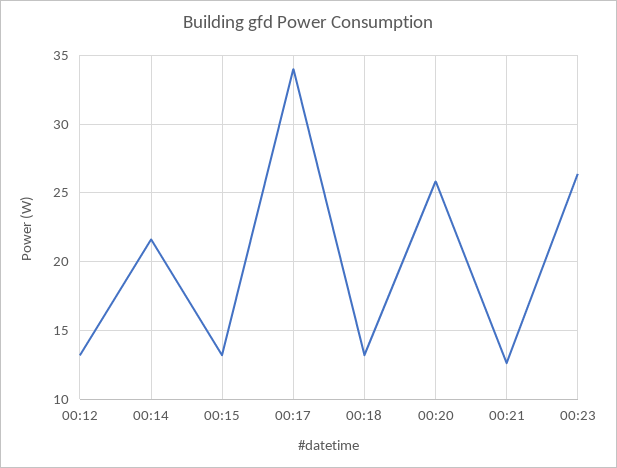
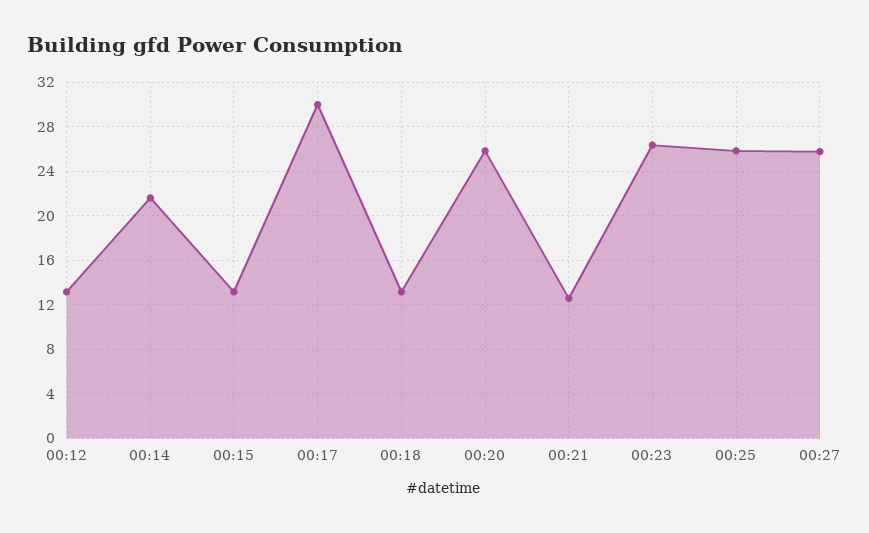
00:17: 34 -> 30
00:25: none -> 26
00:27: none -> 26

